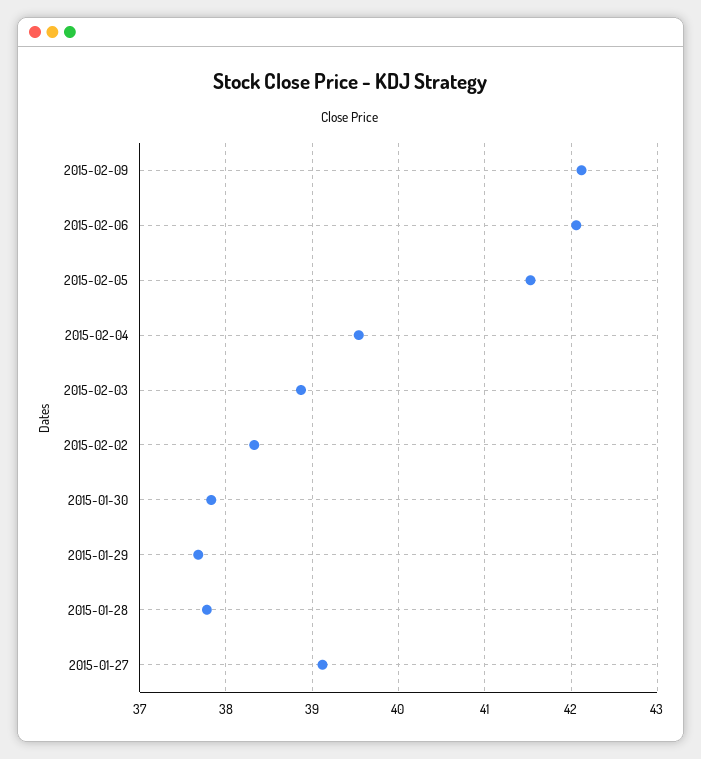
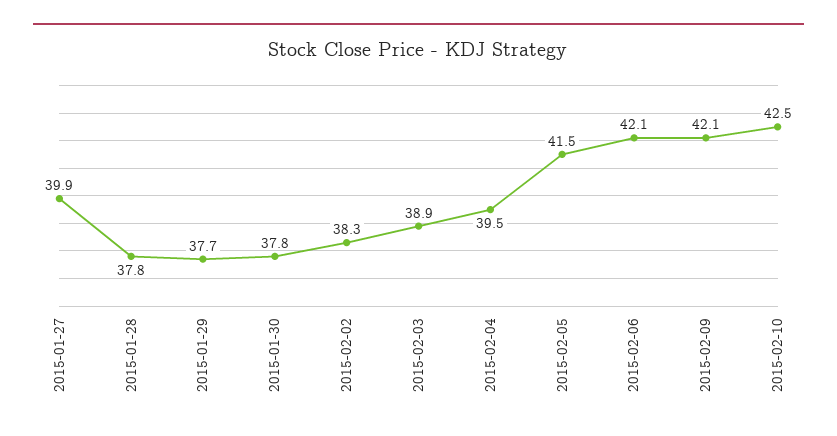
2015-01-27: 39.1 -> 39.9
2015-02-10: none -> 42.5

